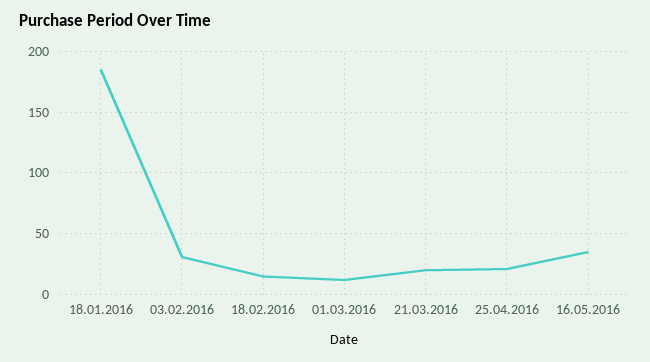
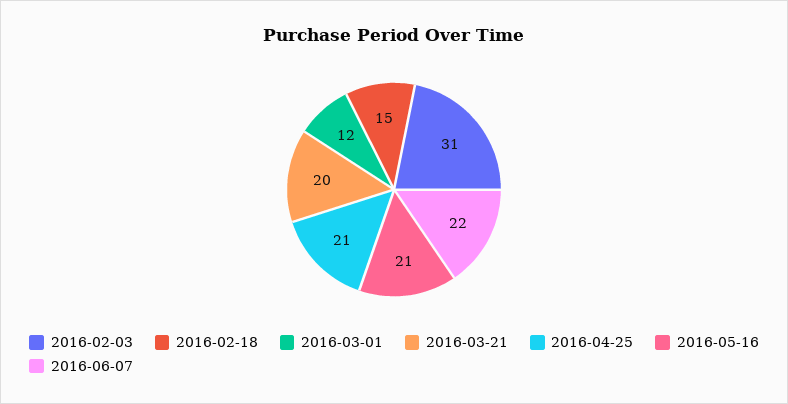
18.01.2016: 185 -> none
16.05.2016: 35 -> 21
2016-06-07: none -> 22

